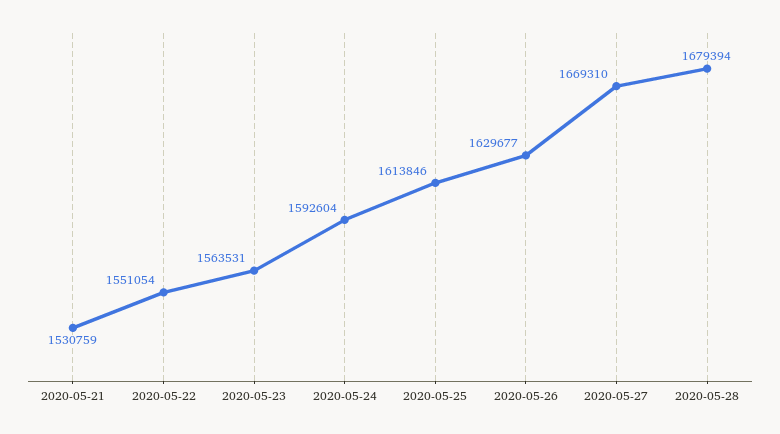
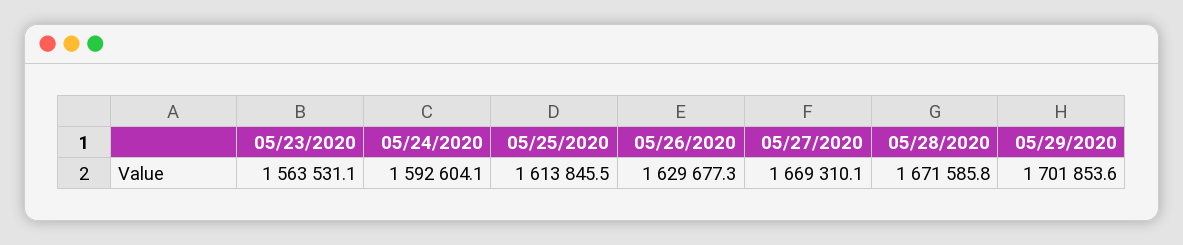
2020-05-21: 1530759 -> none
2020-05-22: 1551054 -> none
2020-05-28: 1679394 -> 1671585.8
05/29/2020: none -> 1701853.6

